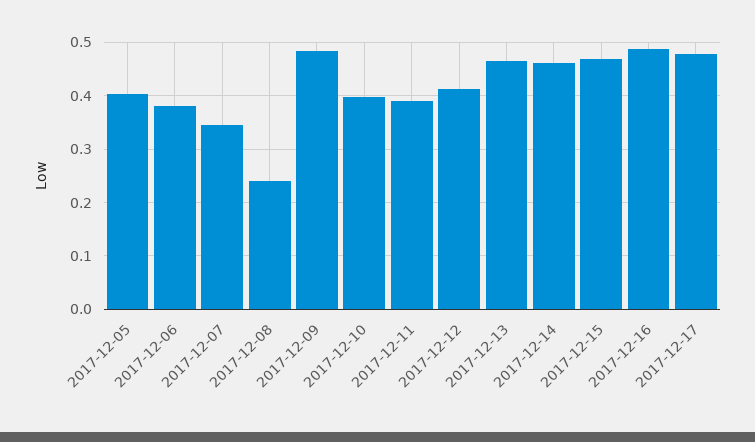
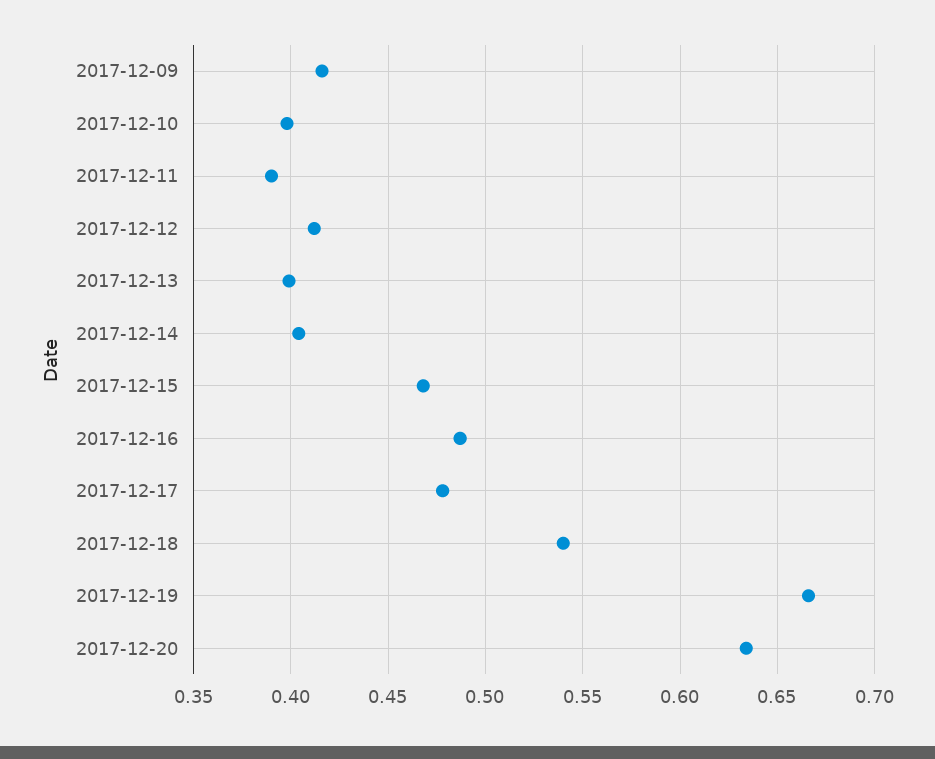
2017-12-05: 0.4 -> none
2017-12-06: 0.38 -> none
2017-12-07: 0.34 -> none
2017-12-08: 0.24 -> none
2017-12-09: 0.48 -> 0.415
2017-12-13: 0.46 -> 0.4
2017-12-14: 0.46 -> 0.405
2017-12-18: none -> 0.54
2017-12-19: none -> 0.665
2017-12-20: none -> 0.635

